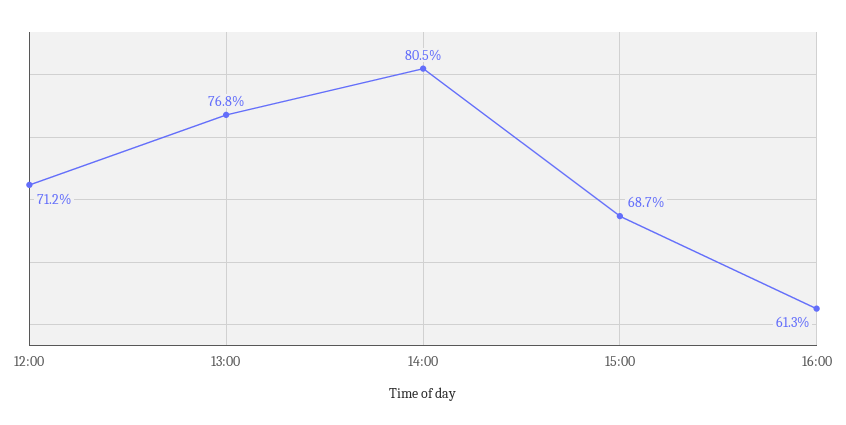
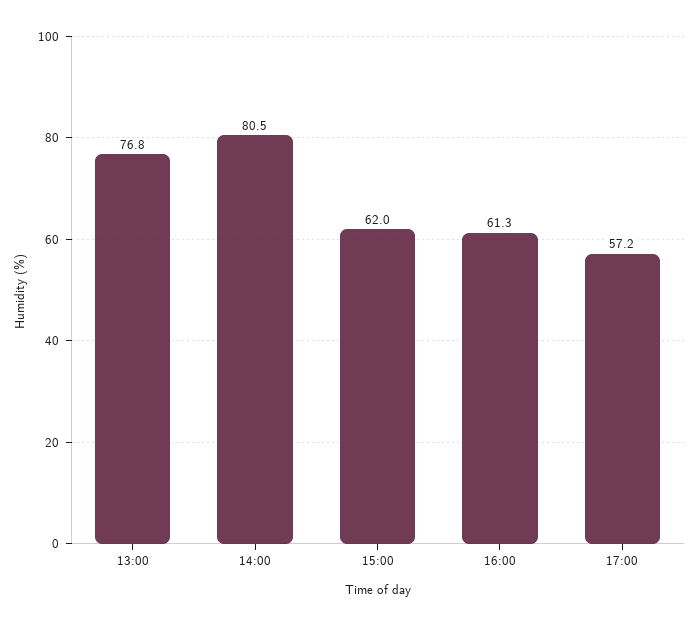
12:00: 71.2 -> none
15:00: 68.7 -> 62
17:00: none -> 57.2

